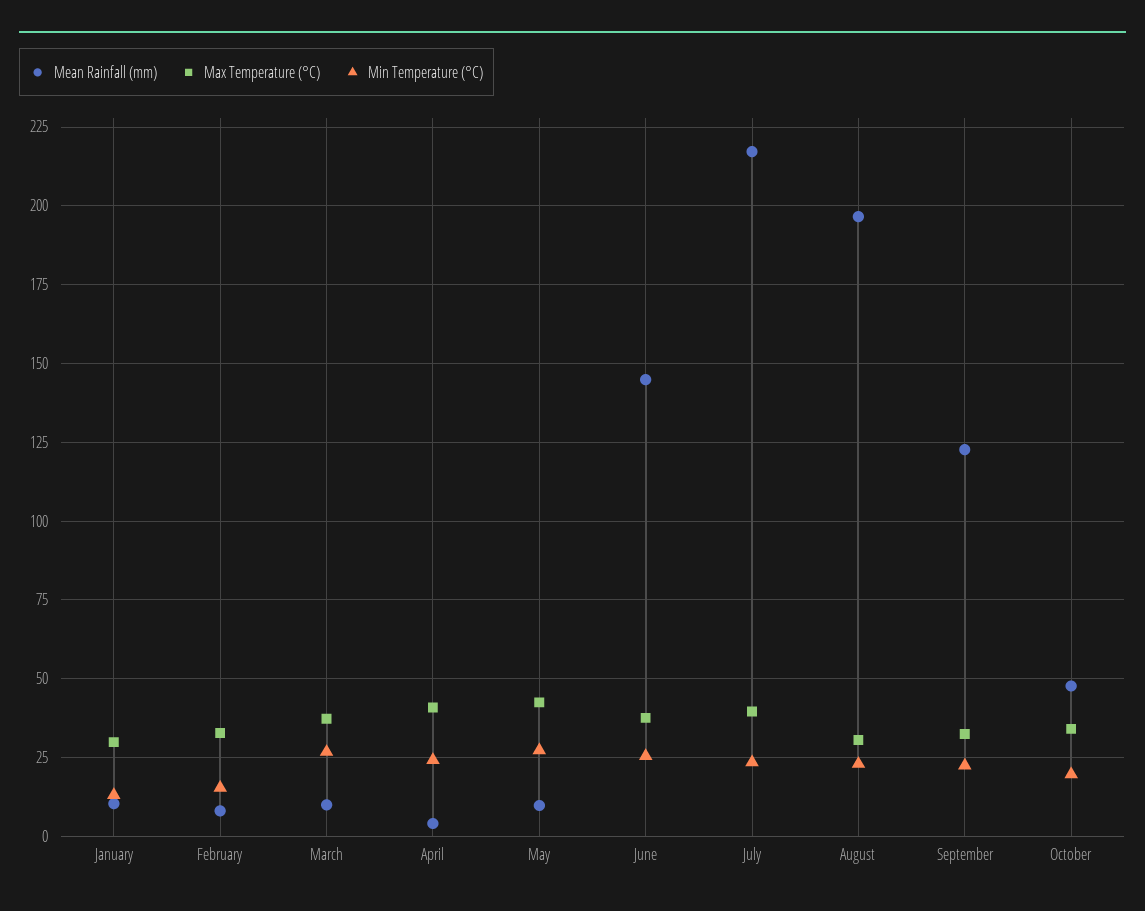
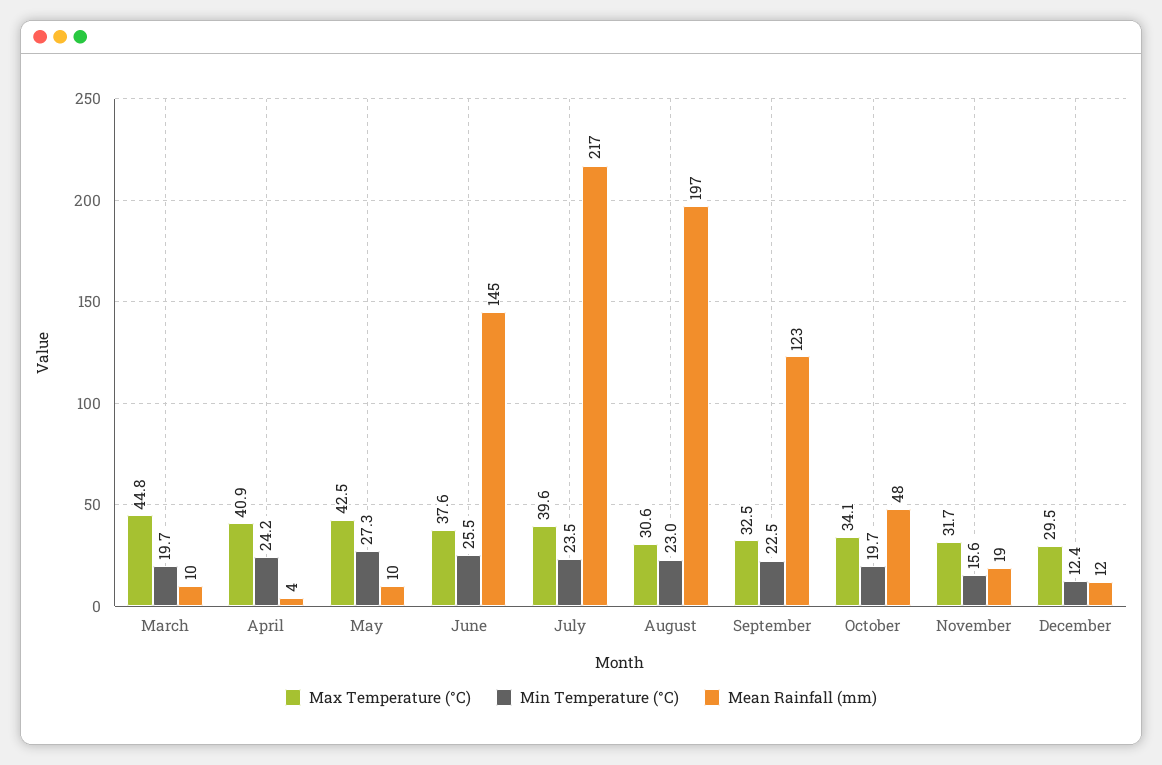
Mean Rainfall (mm), January: 10 -> none
Max Temperature (°C), January: 30 -> none
Min Temperature (°C), January: 12.5 -> none
Mean Rainfall (mm), February: 7.5 -> none
Max Temperature (°C), February: 32.5 -> none
Min Temperature (°C), February: 15 -> none
Max Temperature (°C), March: 37.5 -> 44.8
Min Temperature (°C), March: 27.5 -> 19.7
Max Temperature (°C), November: none -> 31.7
Min Temperature (°C), November: none -> 15.6
Mean Rainfall (mm), November: none -> 19
Max Temperature (°C), December: none -> 29.5
Min Temperature (°C), December: none -> 12.4
Mean Rainfall (mm), December: none -> 12

